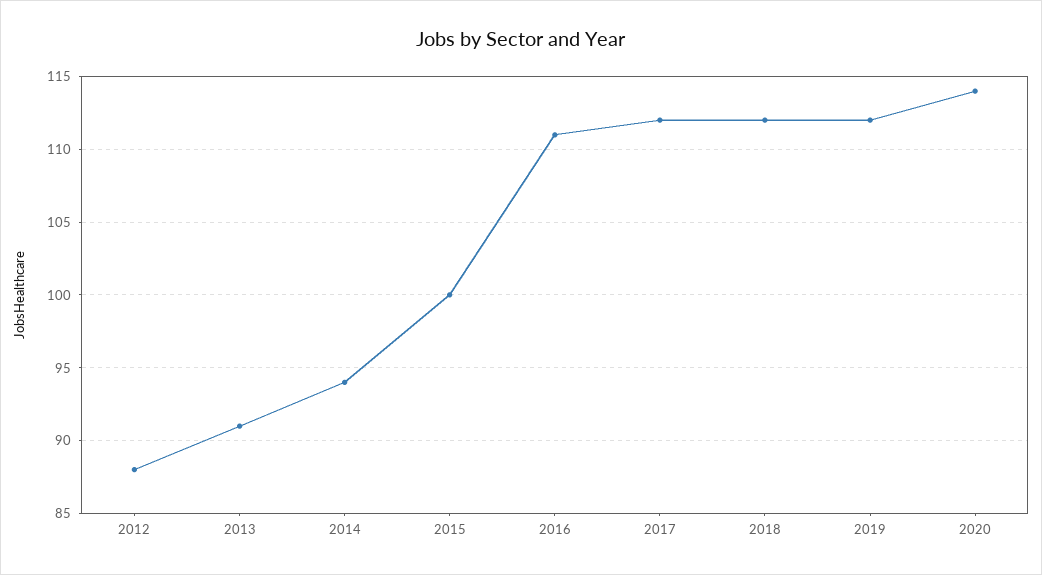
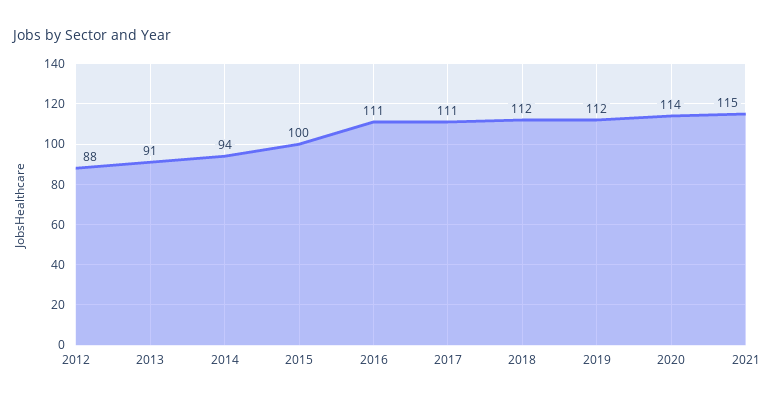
2017: 112 -> 111
2021: none -> 115

